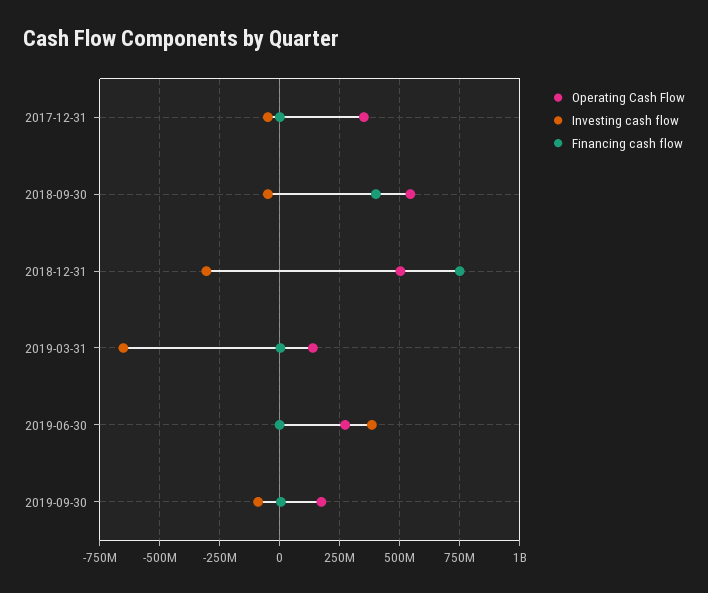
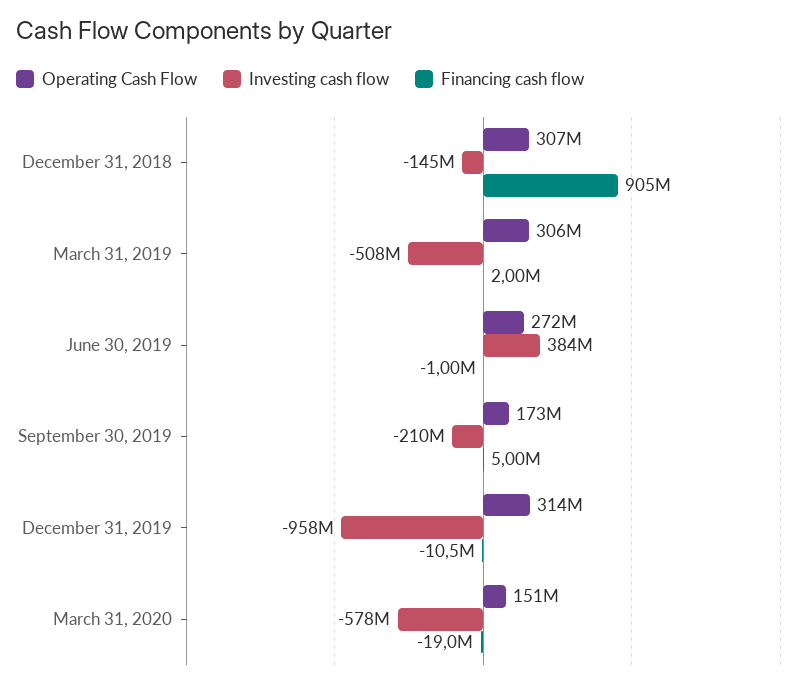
Operating Cash Flow, 2017-12-31: 350000000 -> none
Investing cash flow, 2017-12-31: -50000000 -> none
Financing cash flow, 2017-12-31: 0 -> none
Operating Cash Flow, 2018-09-30: 550000000 -> none
Investing cash flow, 2018-09-30: -50000000 -> none
Financing cash flow, 2018-09-30: 400000000 -> none
Operating Cash Flow, 2018-12-31: 500000000 -> 307000000
Investing cash flow, 2018-12-31: -300000000 -> -145000000
Financing cash flow, 2018-12-31: 750000000 -> 905000000
Operating Cash Flow, 2019-03-31: 150000000 -> 306000000
Investing cash flow, 2019-03-31: -650000000 -> -508000000
Investing cash flow, 2019-09-30: -100000000 -> -210000000
Operating Cash Flow, December 31, 2019: none -> 314000000
Investing cash flow, December 31, 2019: none -> -958000000
Financing cash flow, December 31, 2019: none -> -10500000
Operating Cash Flow, March 31, 2020: none -> 151000000
Investing cash flow, March 31, 2020: none -> -578000000
Financing cash flow, March 31, 2020: none -> -19000000

